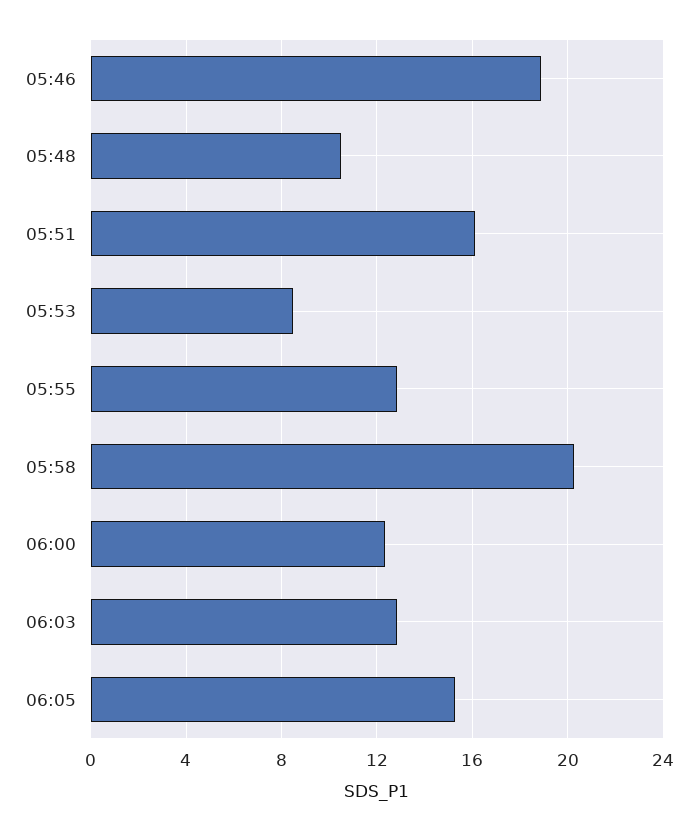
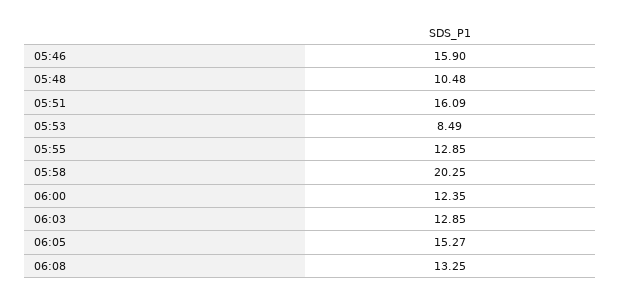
05:46: 19 -> 15.9
06:08: none -> 13.25

